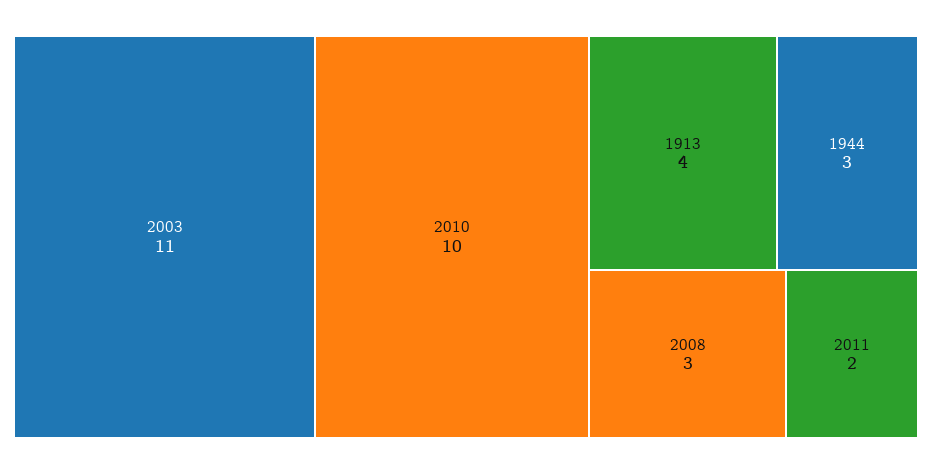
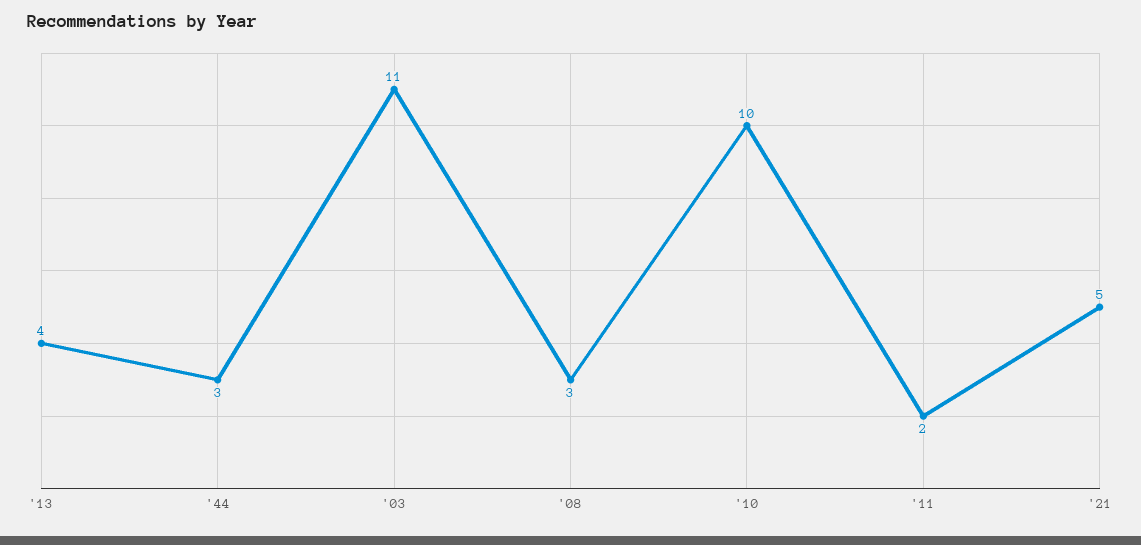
'21: none -> 5

